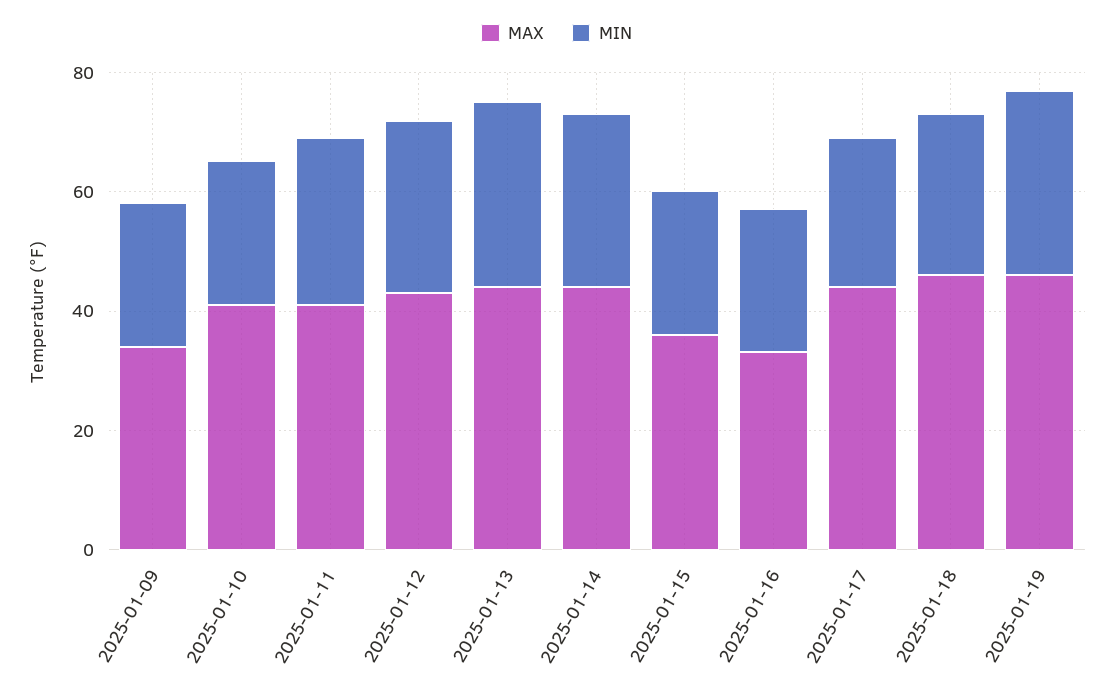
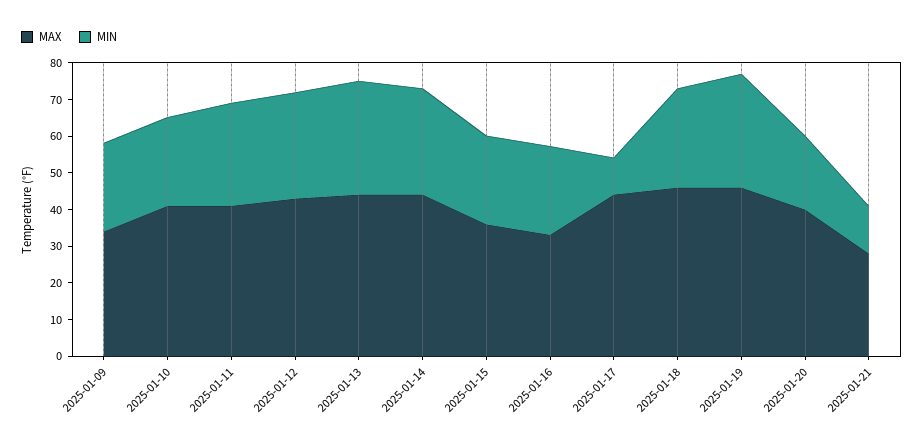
MIN, 2025-01-17: 25 -> 10
MAX, 2025-01-20: none -> 40
MIN, 2025-01-20: none -> 20
MAX, 2025-01-21: none -> 27.5
MIN, 2025-01-21: none -> 12.5

